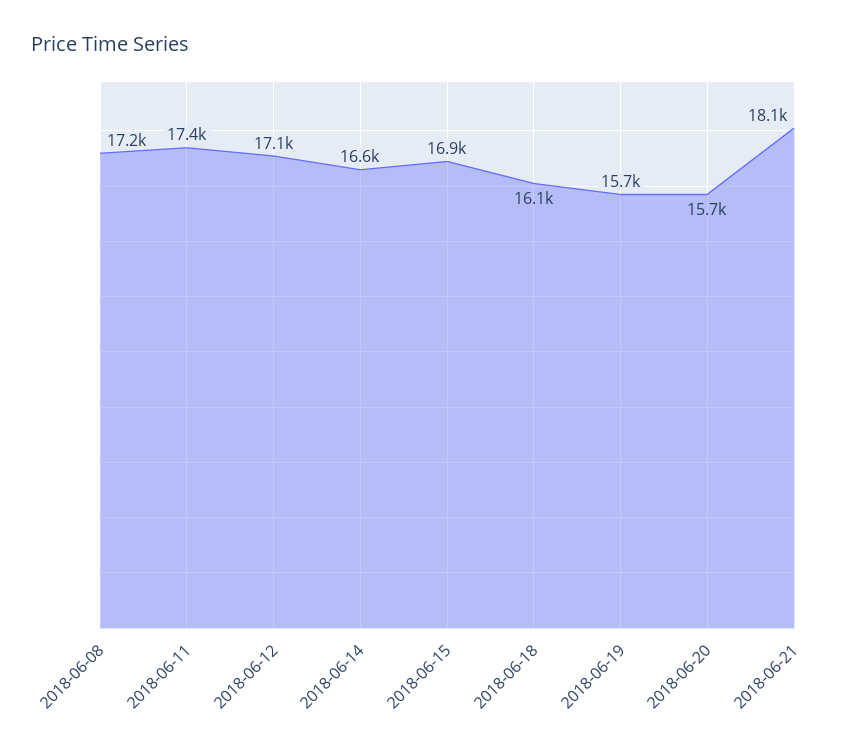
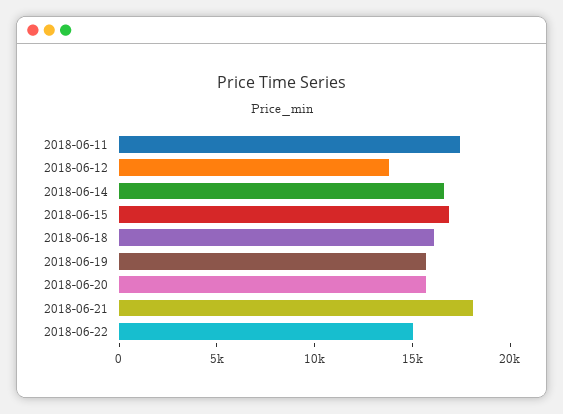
2018-06-08: 17200 -> none
2018-06-12: 17100 -> 14000
2018-06-22: none -> 15000

